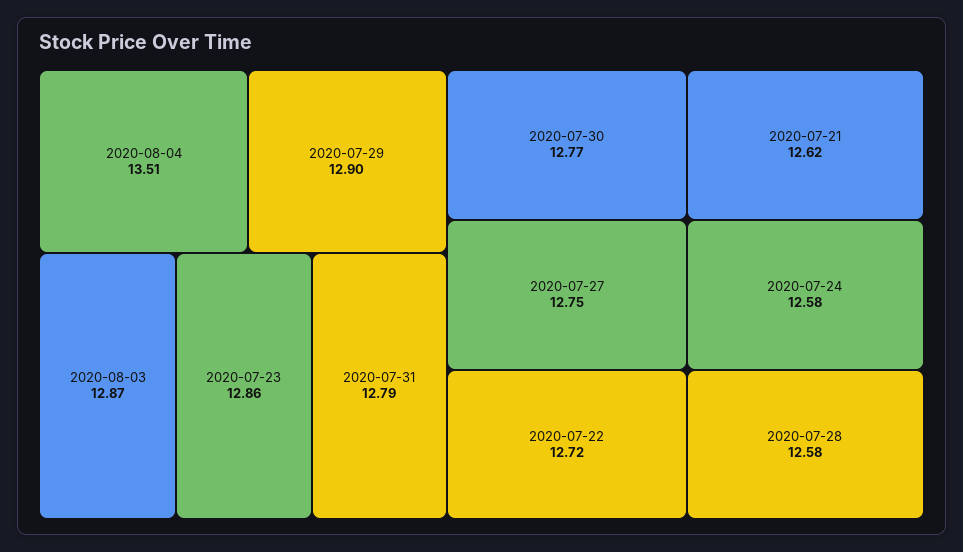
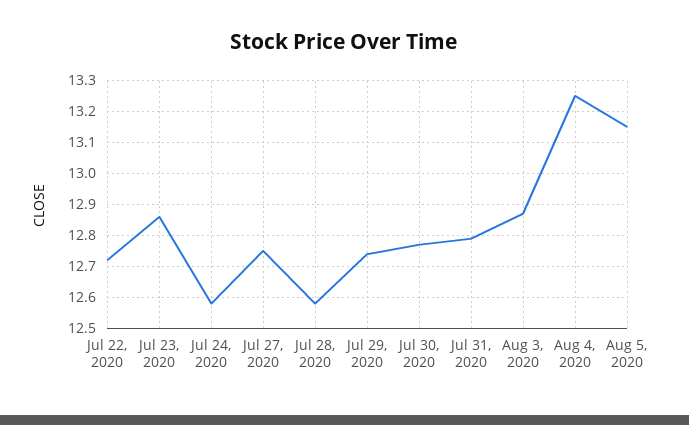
2020-08-04: 13.51 -> 13.25
2020-07-29: 12.9 -> 12.75
2020-07-21: 12.62 -> none
Aug 5, 2020: none -> 13.15

